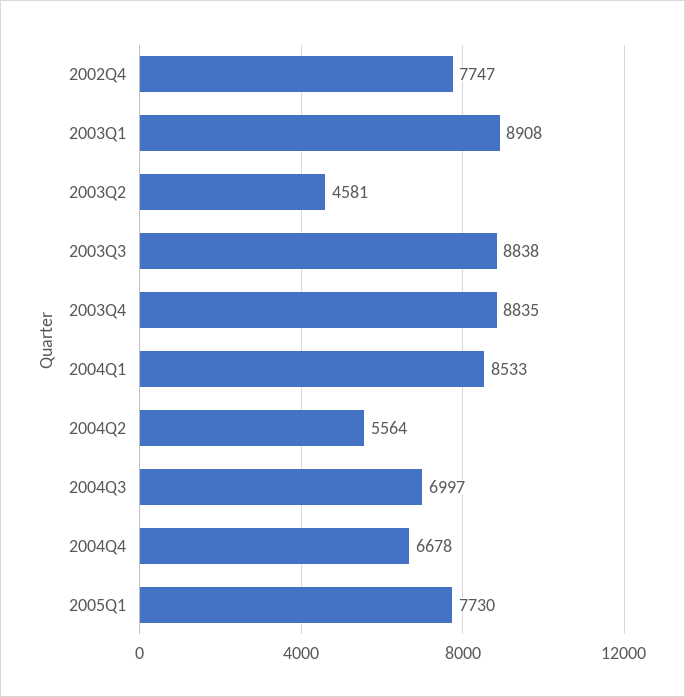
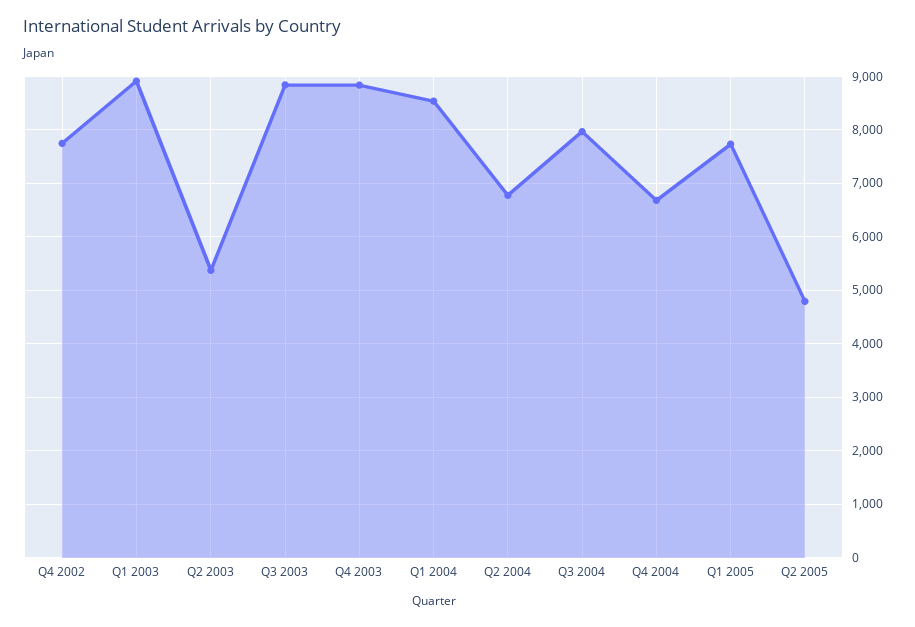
2003Q2: 4581 -> 5400
2004Q2: 5564 -> 6800
2004Q3: 6997 -> 8000
Q2 2005: none -> 4800

